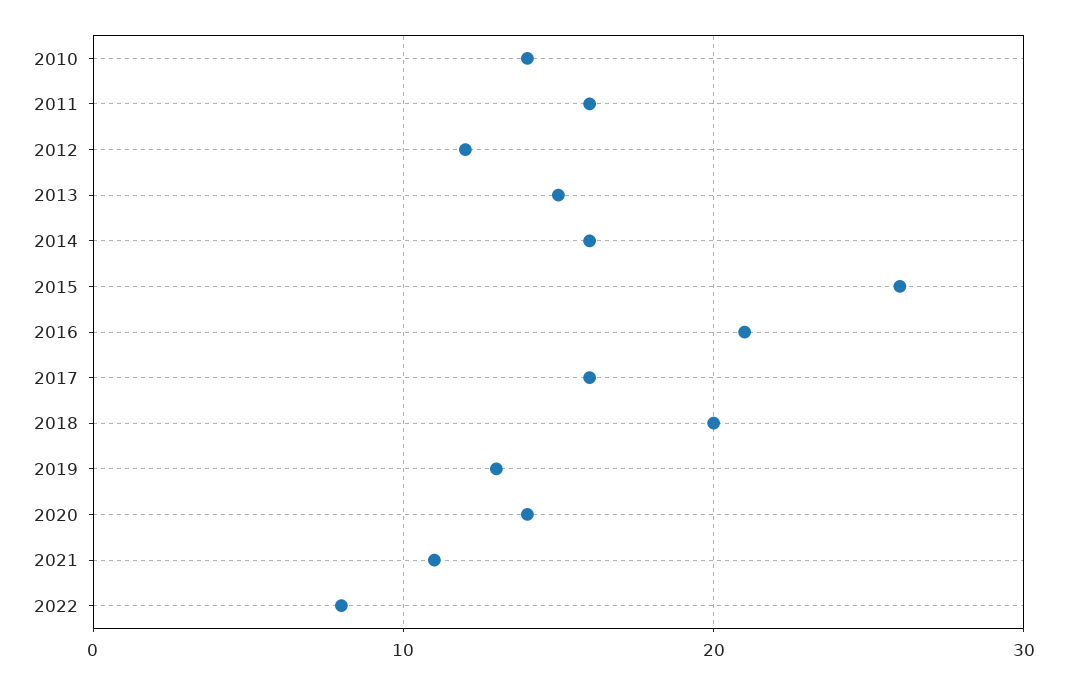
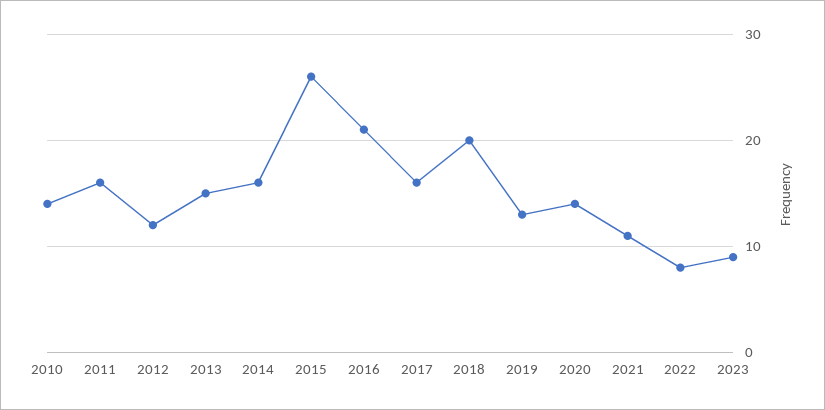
2023: none -> 9

